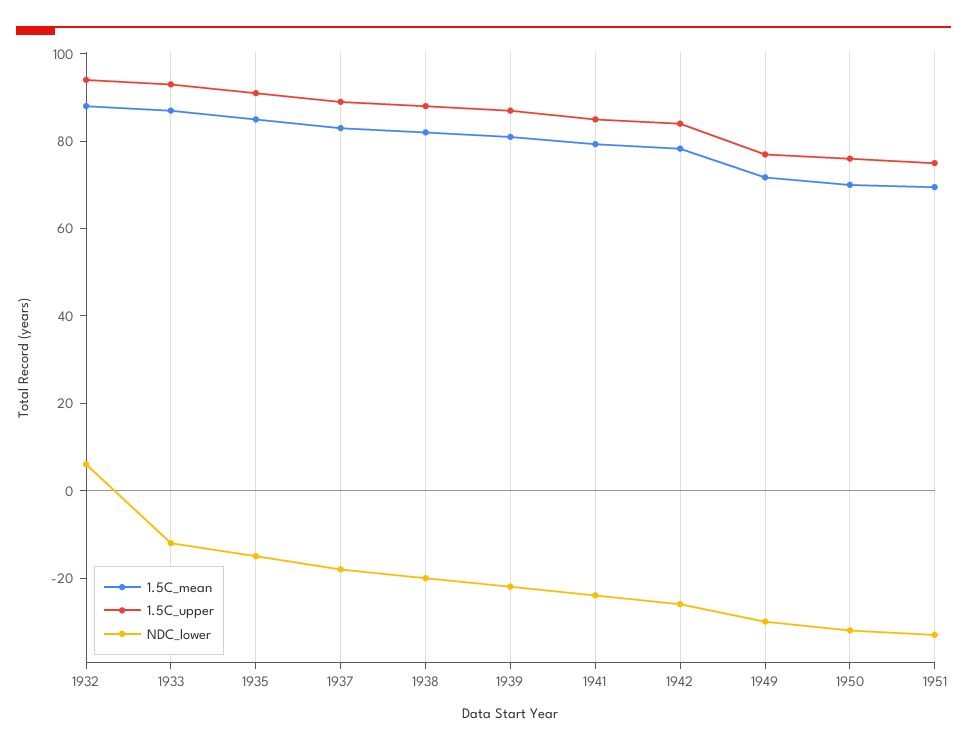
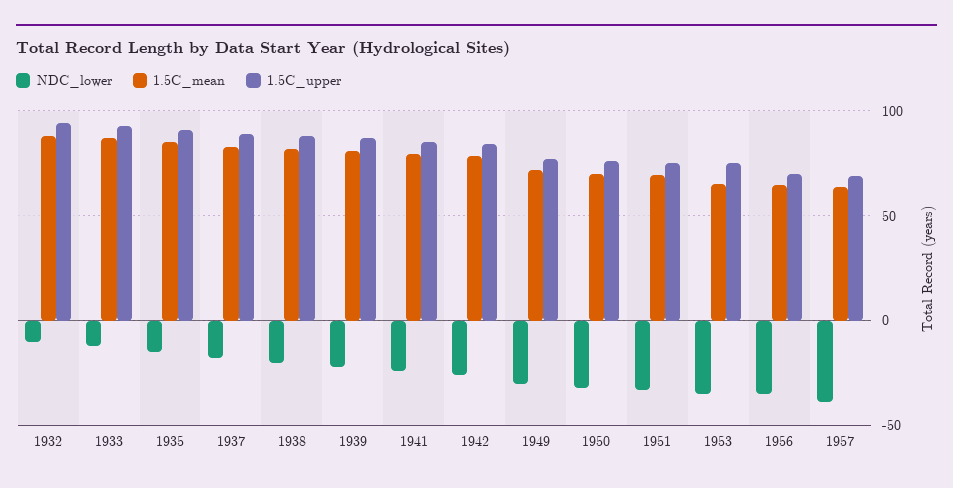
NDC_lower, 1932: 5 -> -10
NDC_lower, 1953: none -> -35
1.5C_mean, 1953: none -> 65
1.5C_upper, 1953: none -> 75
NDC_lower, 1956: none -> -35
1.5C_mean, 1956: none -> 65
1.5C_upper, 1956: none -> 70
NDC_lower, 1957: none -> -40
1.5C_mean, 1957: none -> 65
1.5C_upper, 1957: none -> 70

